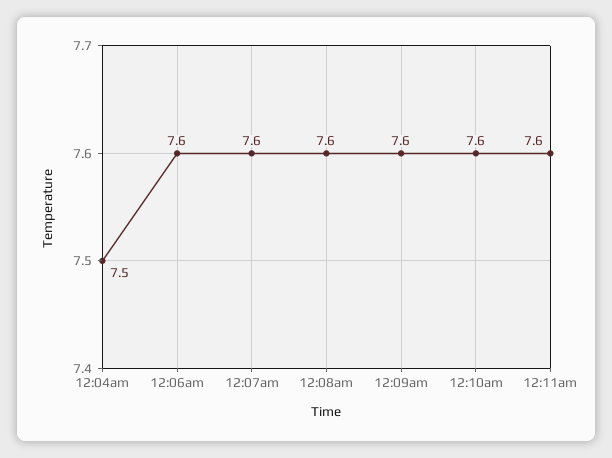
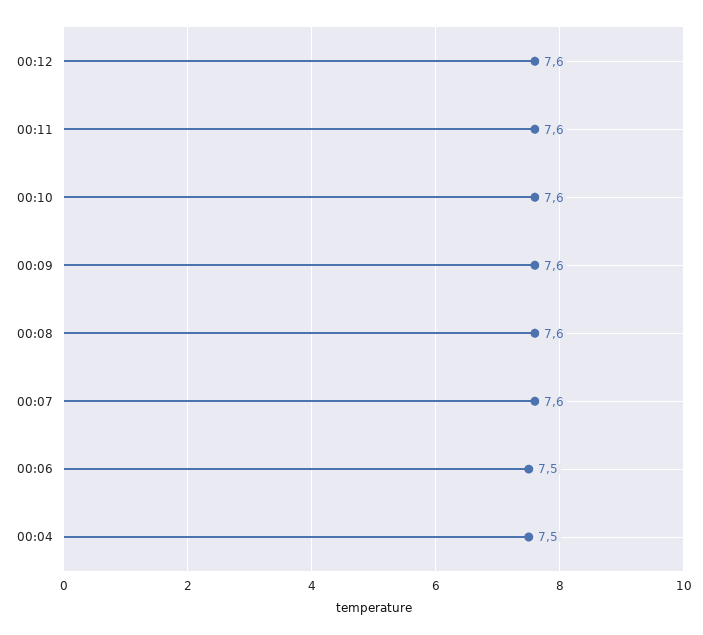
12:06am: 7.6 -> 7.5
00:12: none -> 7.6

